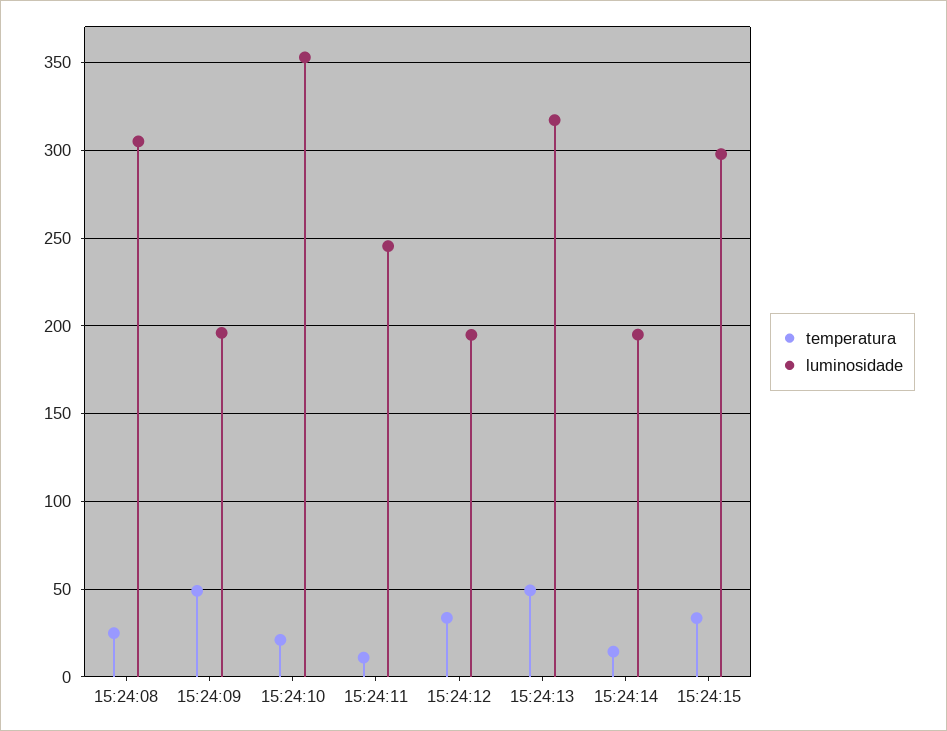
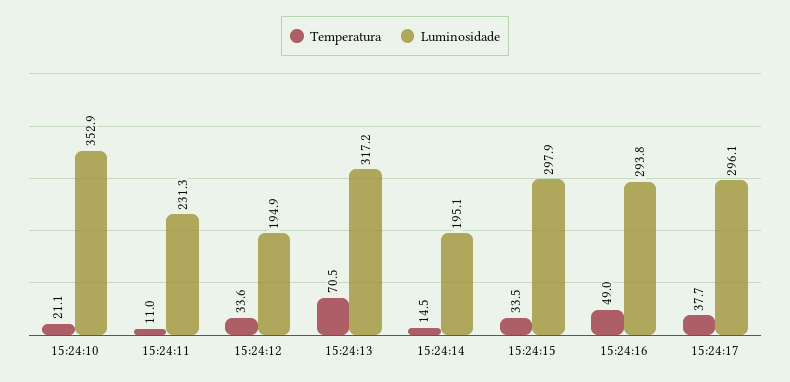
temperatura, 15:24:08: 25 -> none
luminosidade, 15:24:08: 305 -> none
temperatura, 15:24:09: 50 -> none
luminosidade, 15:24:09: 195 -> none
luminosidade, 15:24:11: 245 -> 231.3
temperatura, 15:24:13: 50 -> 70.5
temperatura, 15:24:16: none -> 49
luminosidade, 15:24:16: none -> 293.8
temperatura, 15:24:17: none -> 37.7
luminosidade, 15:24:17: none -> 296.1

